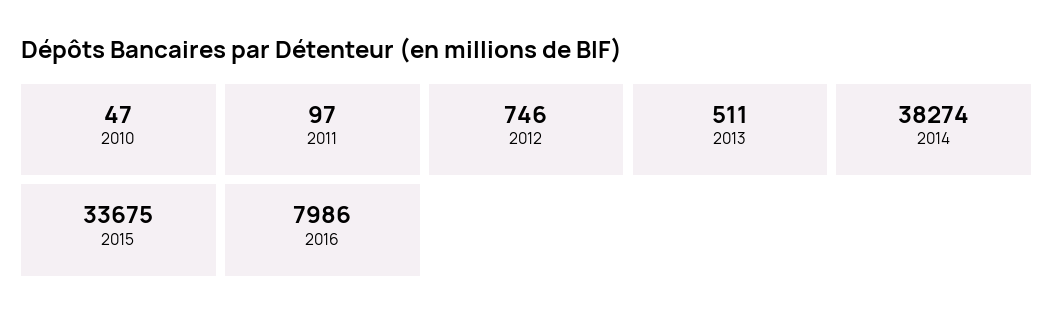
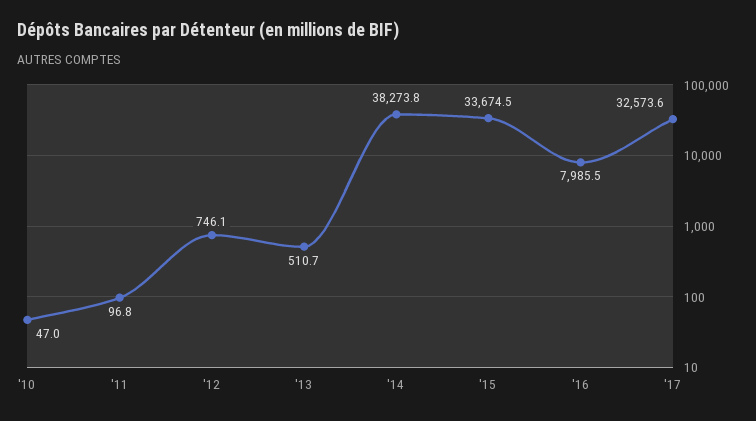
'17: none -> 32573.6

